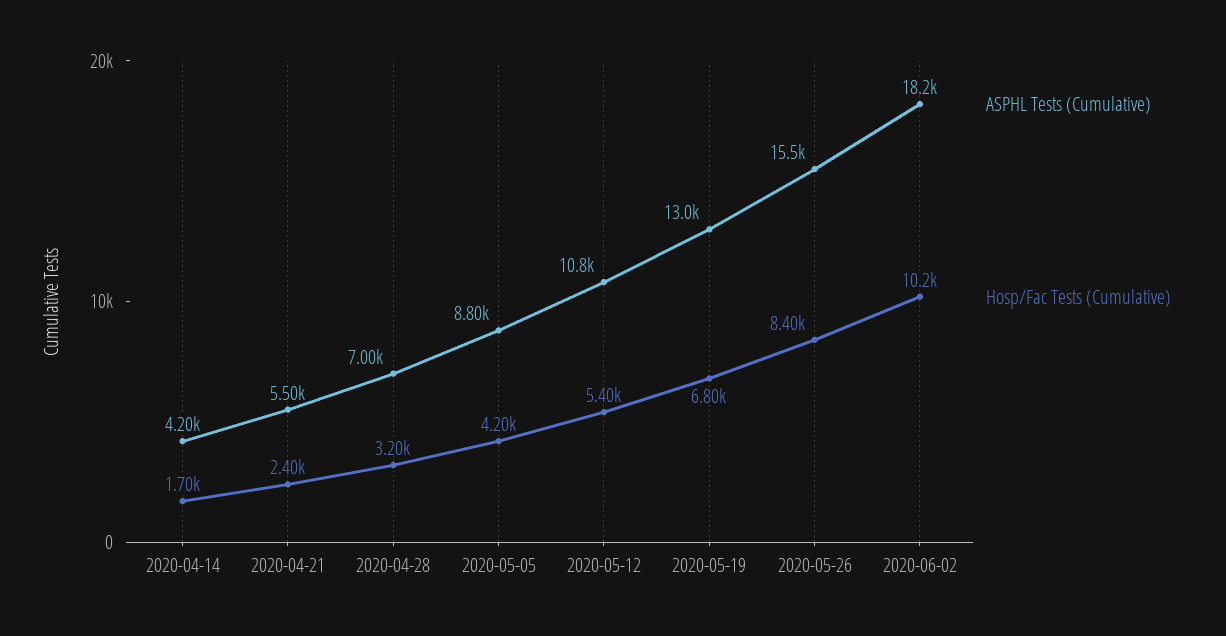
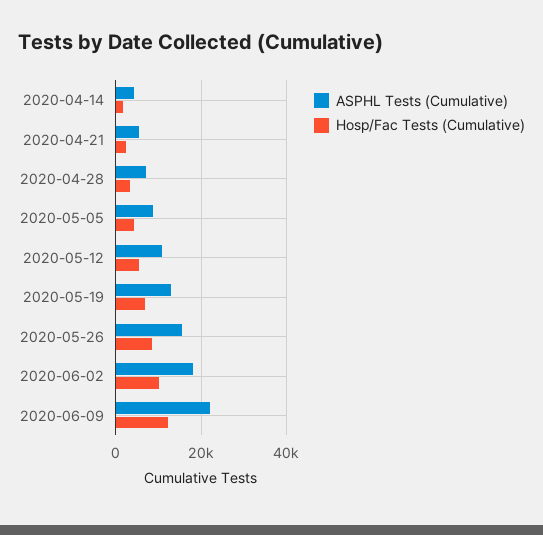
ASPHL Tests (Cumulative), 2020-06-09: none -> 22000
Hosp/Fac Tests (Cumulative), 2020-06-09: none -> 12000

